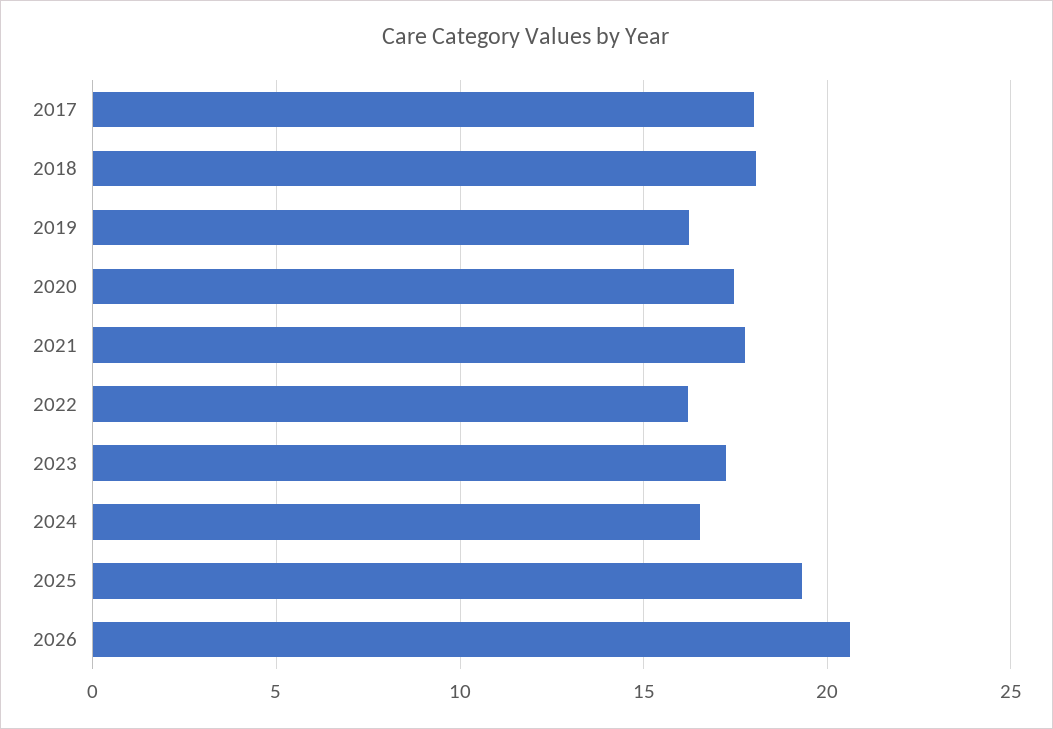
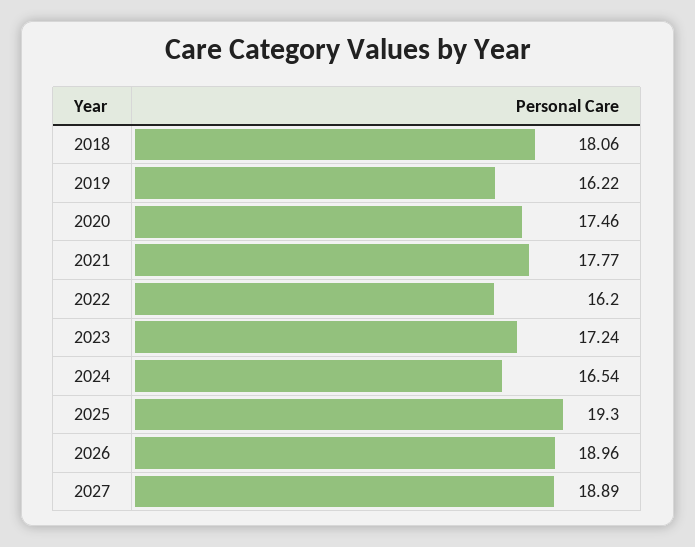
2017: 18 -> none
2026: 20.5 -> 18.96
2027: none -> 18.89

